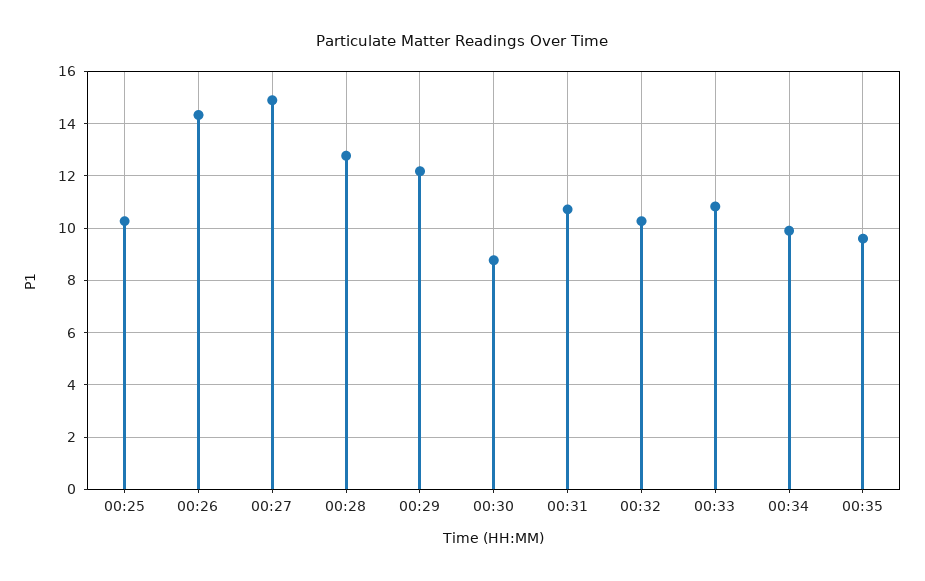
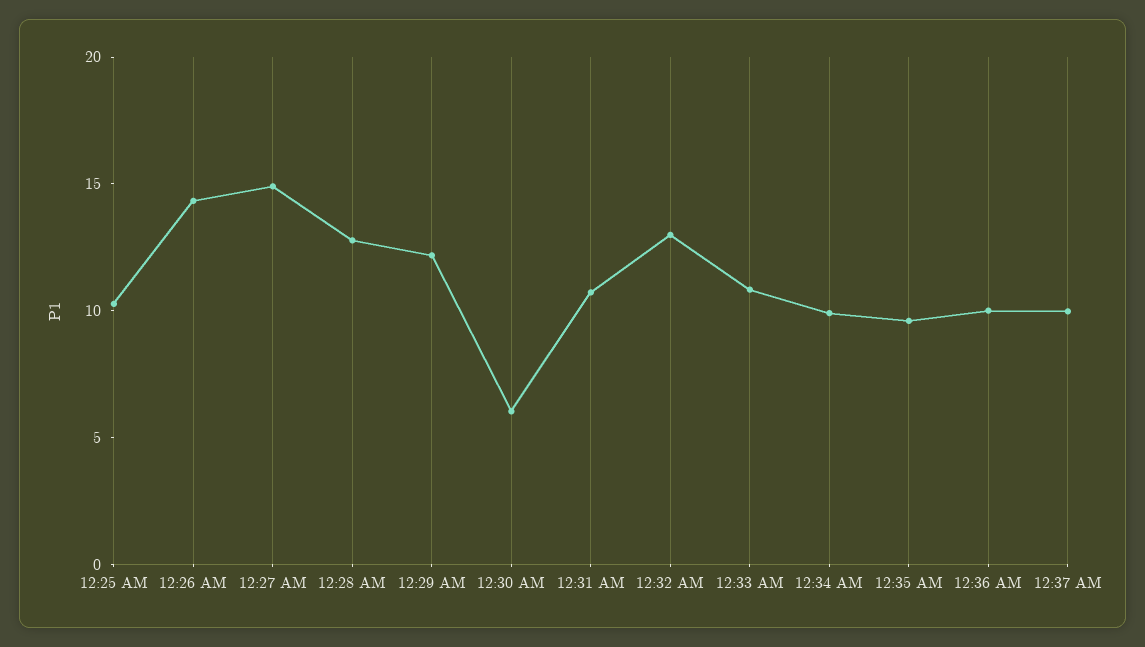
00:30: 8.75 -> 6
00:32: 10.25 -> 13
12:36 AM: none -> 10
12:37 AM: none -> 10

